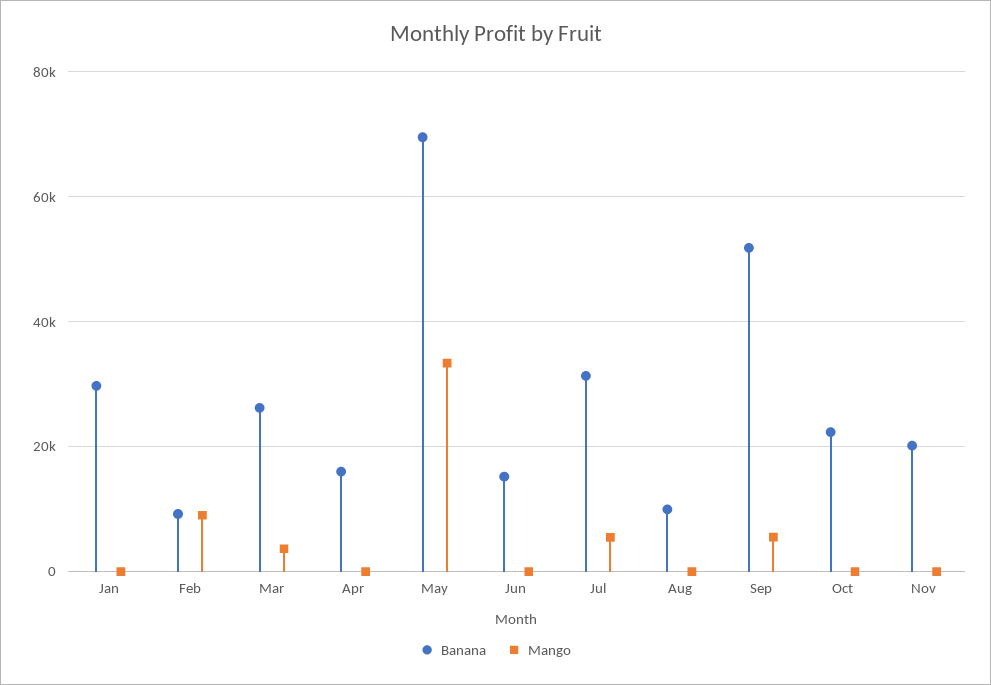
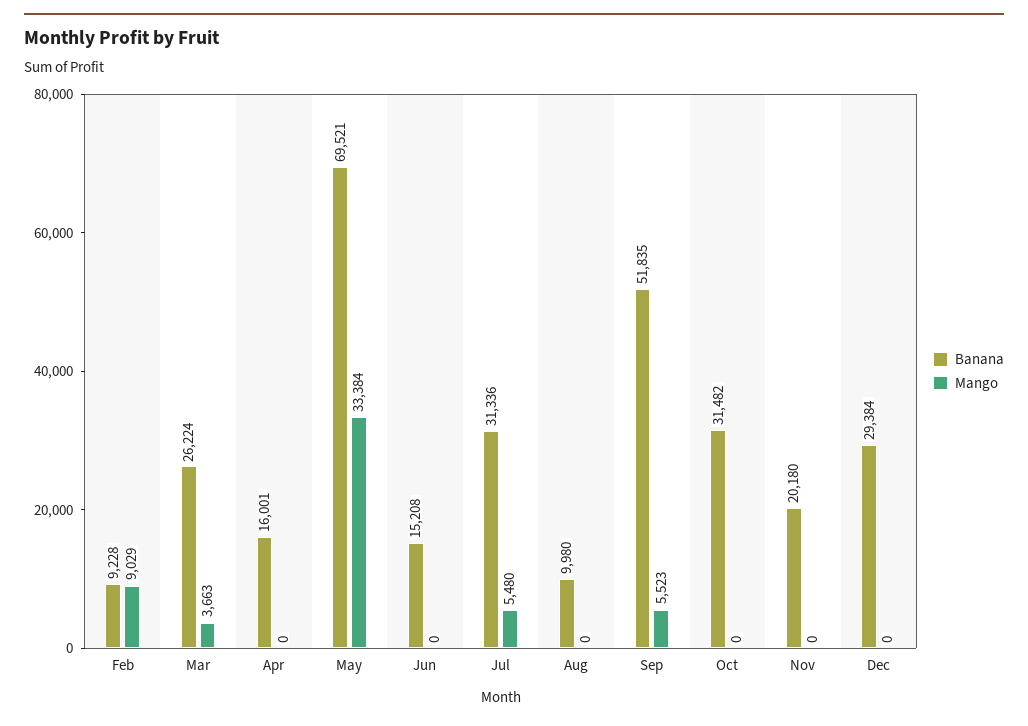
Banana, Jan: 30000 -> none
Mango, Jan: 0 -> none
Banana, Oct: 22000 -> 31482
Banana, Dec: none -> 29384
Mango, Dec: none -> 0

